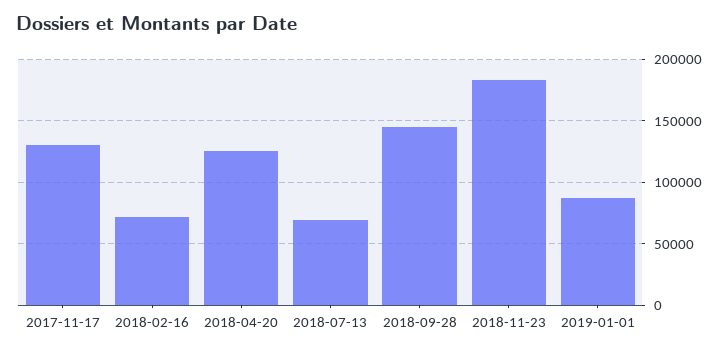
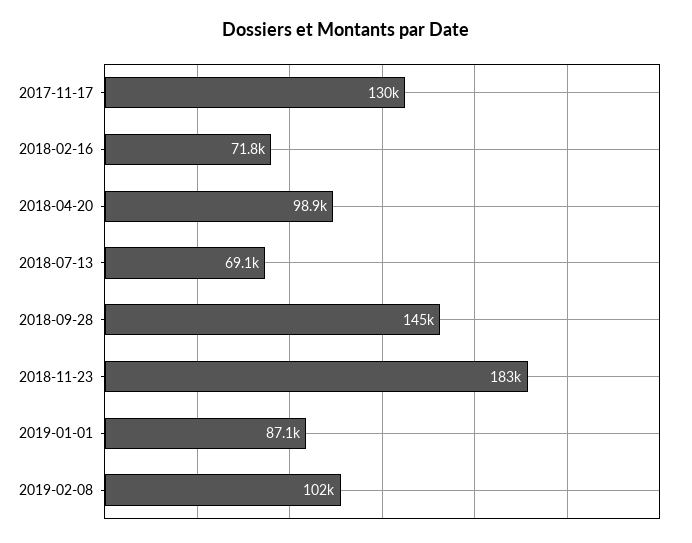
2018-04-20: 125000 -> 98900
2019-02-08: none -> 102000

